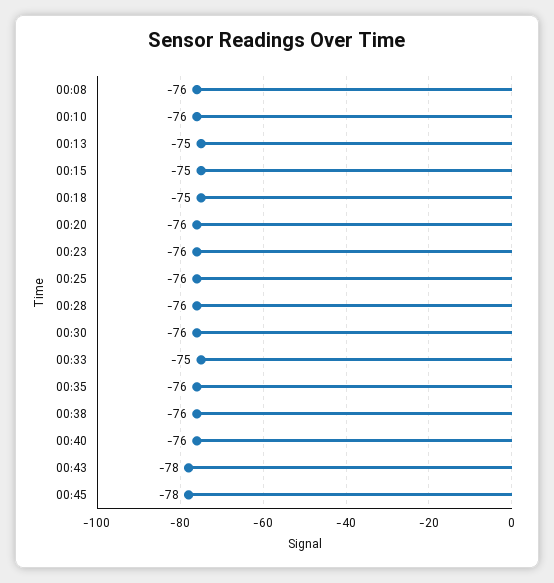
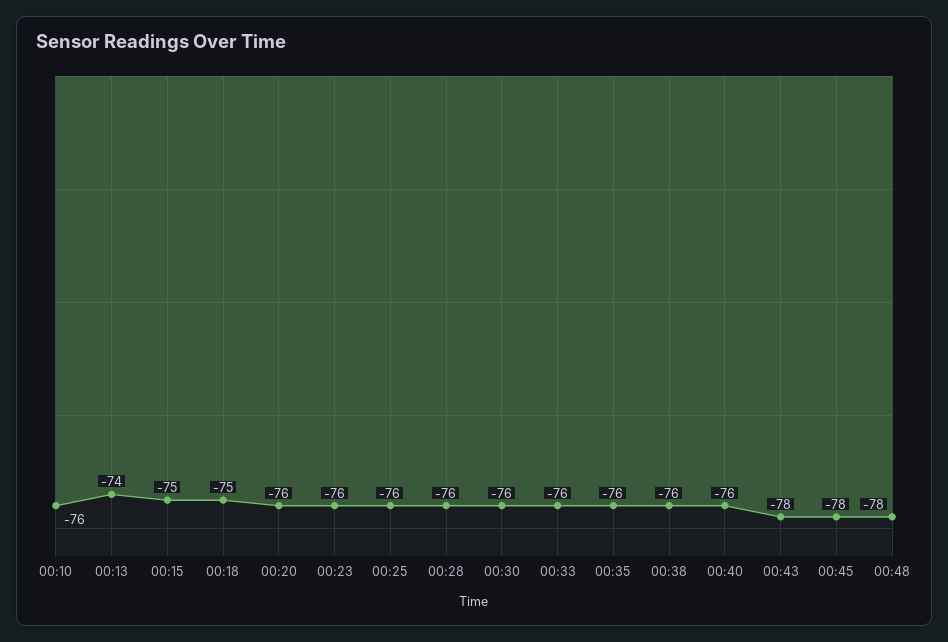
00:08: -76 -> none
00:13: -75 -> -74
00:33: -75 -> -76
00:48: none -> -78

